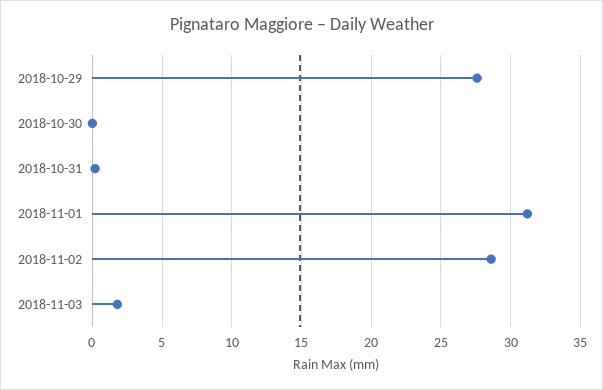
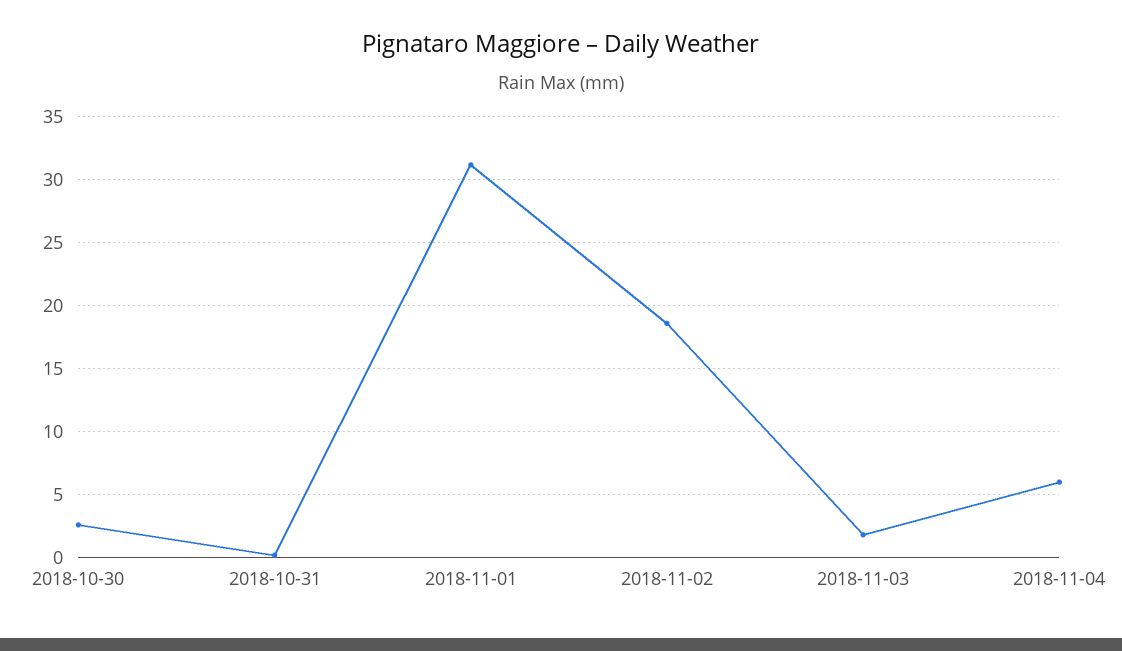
2018-10-29: 27.5 -> none
2018-10-30: 0 -> 2.5
2018-11-02: 28.5 -> 18.5
2018-11-04: none -> 6

